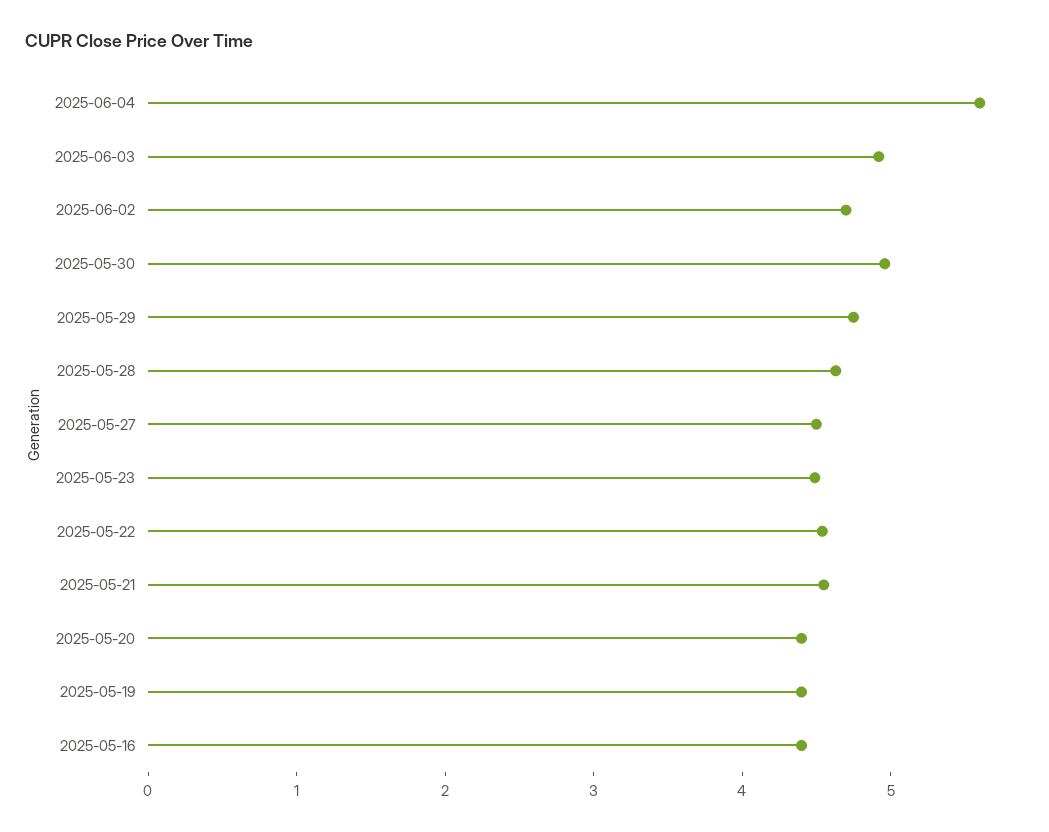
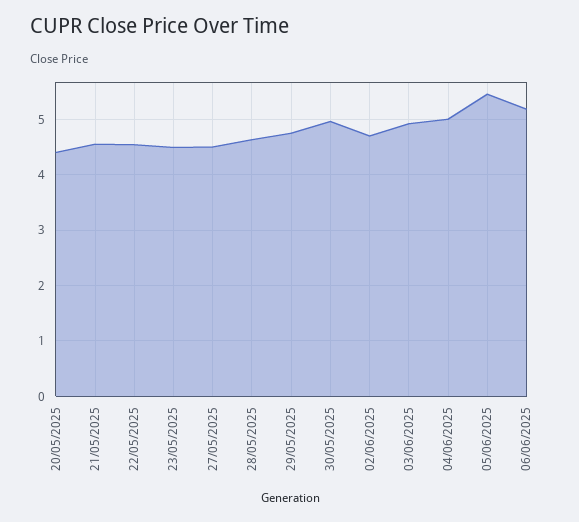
2025-06-04: 5.6 -> 5
2025-05-19: 4.4 -> none
2025-05-16: 4.4 -> none
05/06/2025: none -> 5.4
06/06/2025: none -> 5.2

